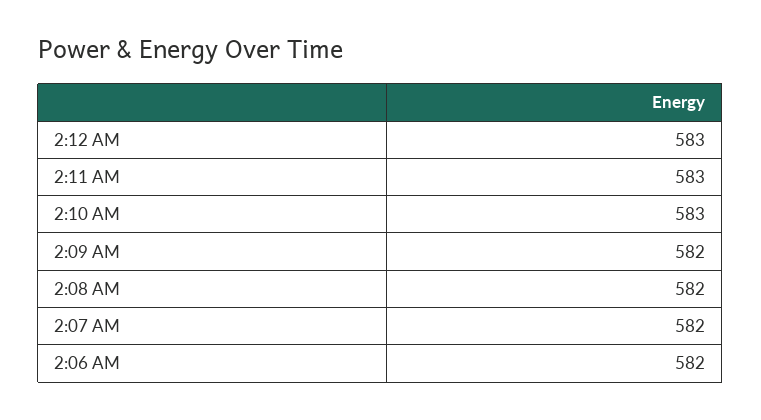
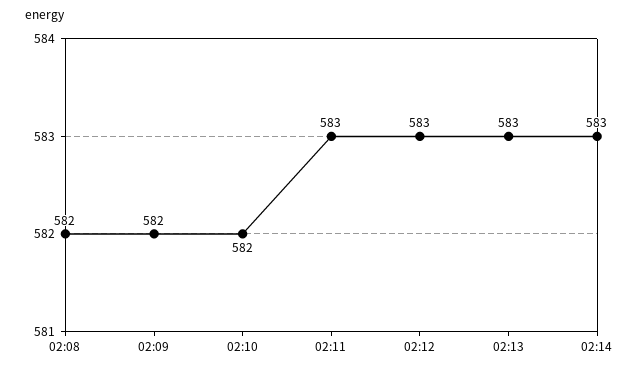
2:10 AM: 583 -> 582
2:07 AM: 582 -> none
2:06 AM: 582 -> none
02:13: none -> 583
02:14: none -> 583

